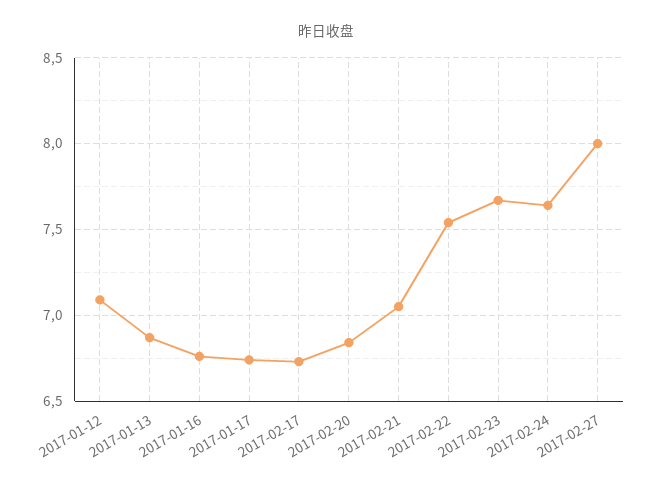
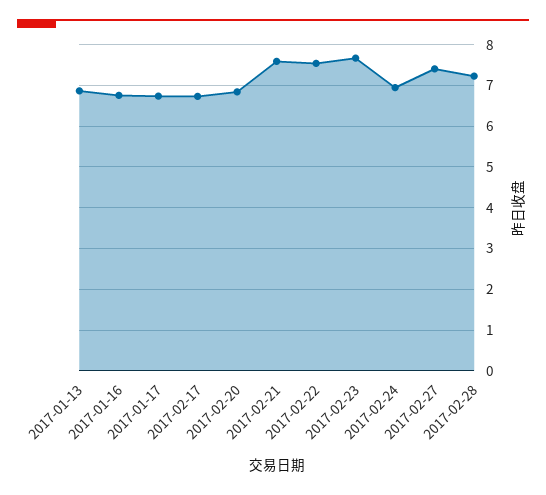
2017-01-12: 7.1 -> none
2017-02-21: 7.05 -> 7.6
2017-02-24: 7.65 -> 7
2017-02-27: 8 -> 7.4
2017-02-28: none -> 7.2

